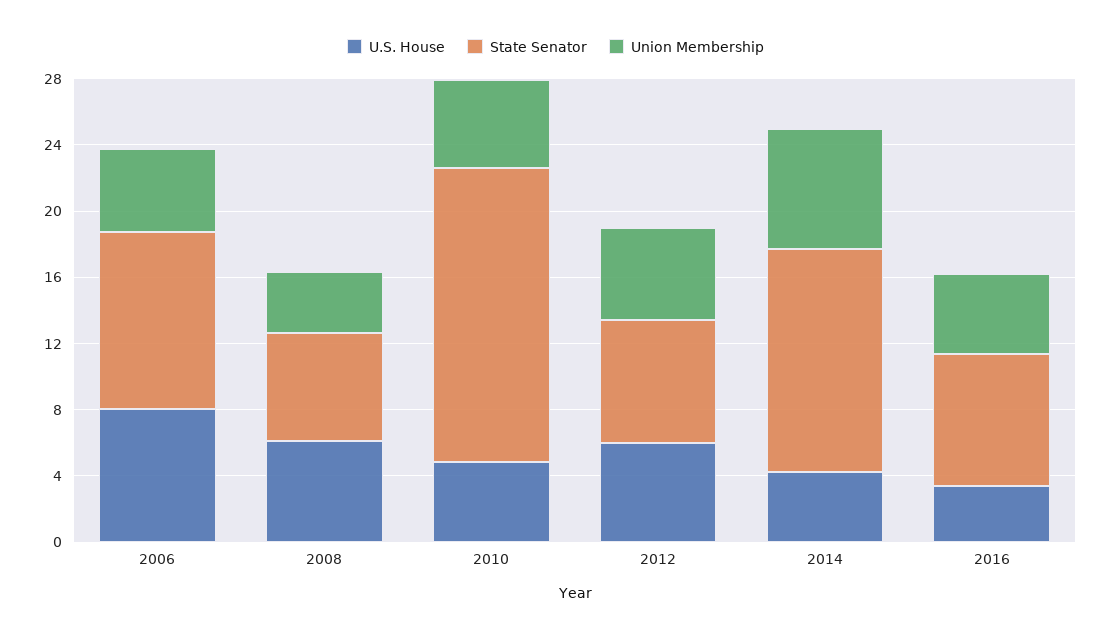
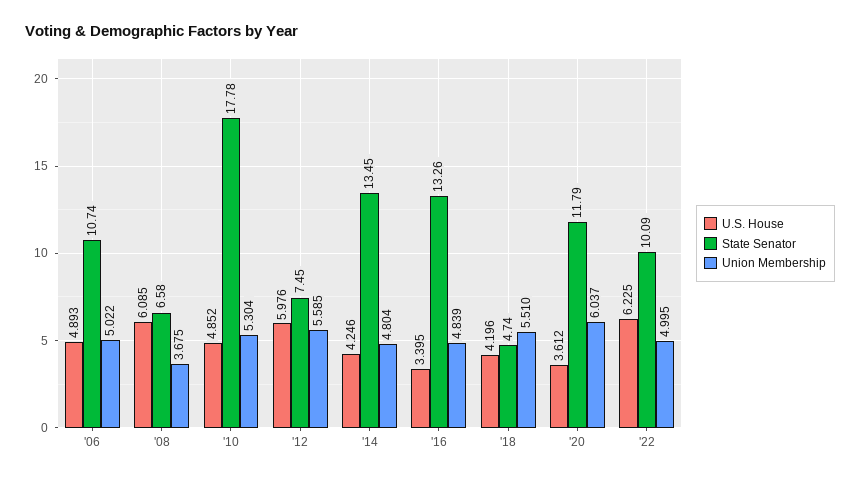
U.S. House, 2006: 8 -> 4.893
Union Membership, 2014: 7 -> 4.804
State Senator, 2016: 8 -> 13.26
U.S. House, '18: none -> 4.196
State Senator, '18: none -> 4.74
Union Membership, '18: none -> 5.51
U.S. House, '20: none -> 3.612
State Senator, '20: none -> 11.79
Union Membership, '20: none -> 6.037
U.S. House, '22: none -> 6.225
State Senator, '22: none -> 10.09
Union Membership, '22: none -> 4.995

